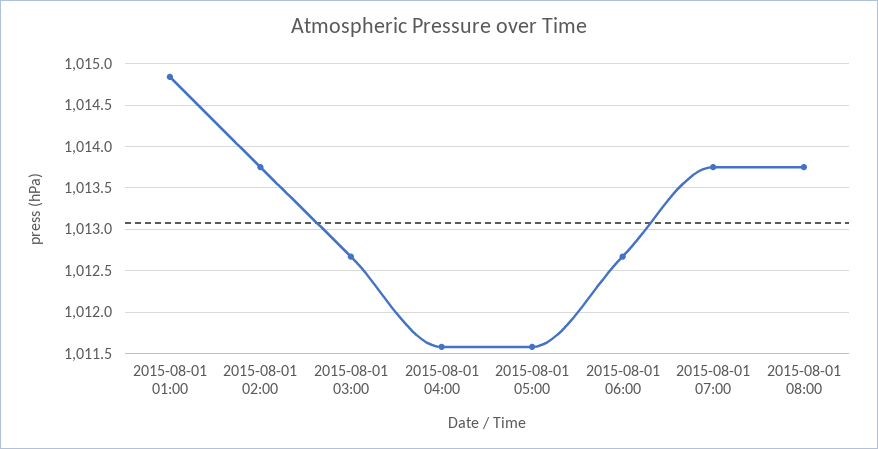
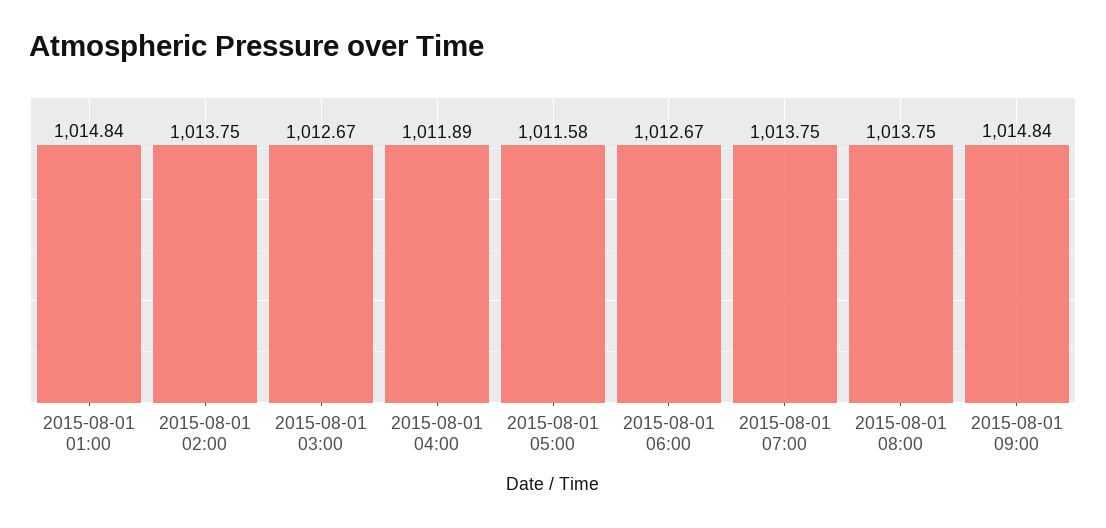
2015-08-01 04:00: 1011.6 -> 1011.89
2015-08-01 09:00: none -> 1014.84

